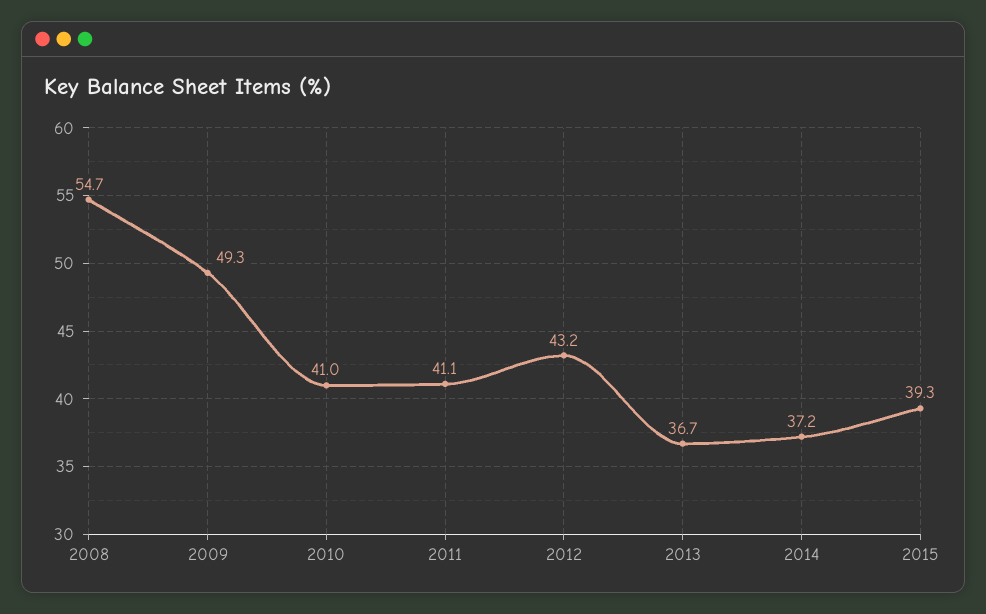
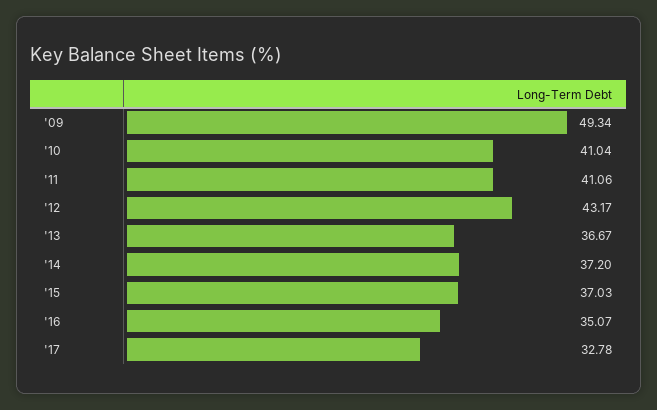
2008: 54.7 -> none
2015: 39.3 -> 37.03
'16: none -> 35.07
'17: none -> 32.78

